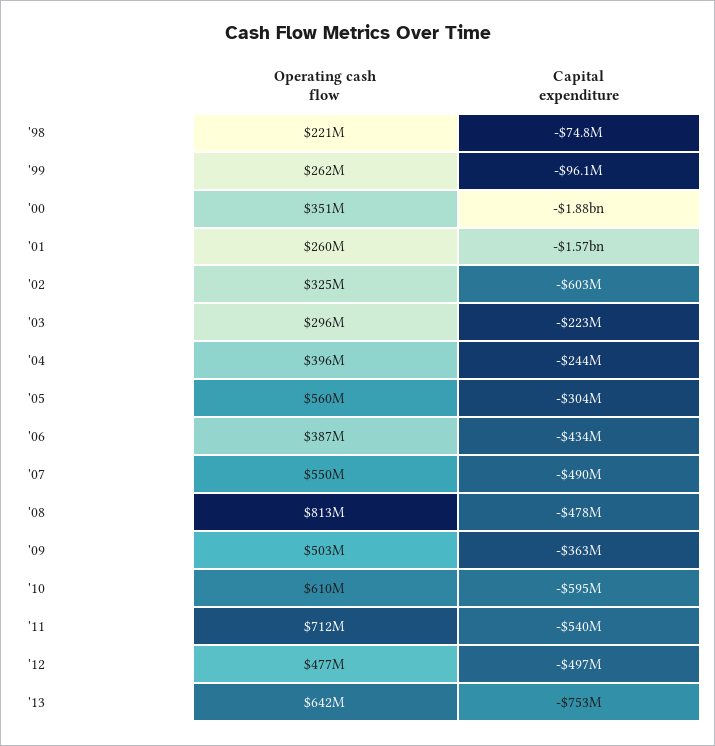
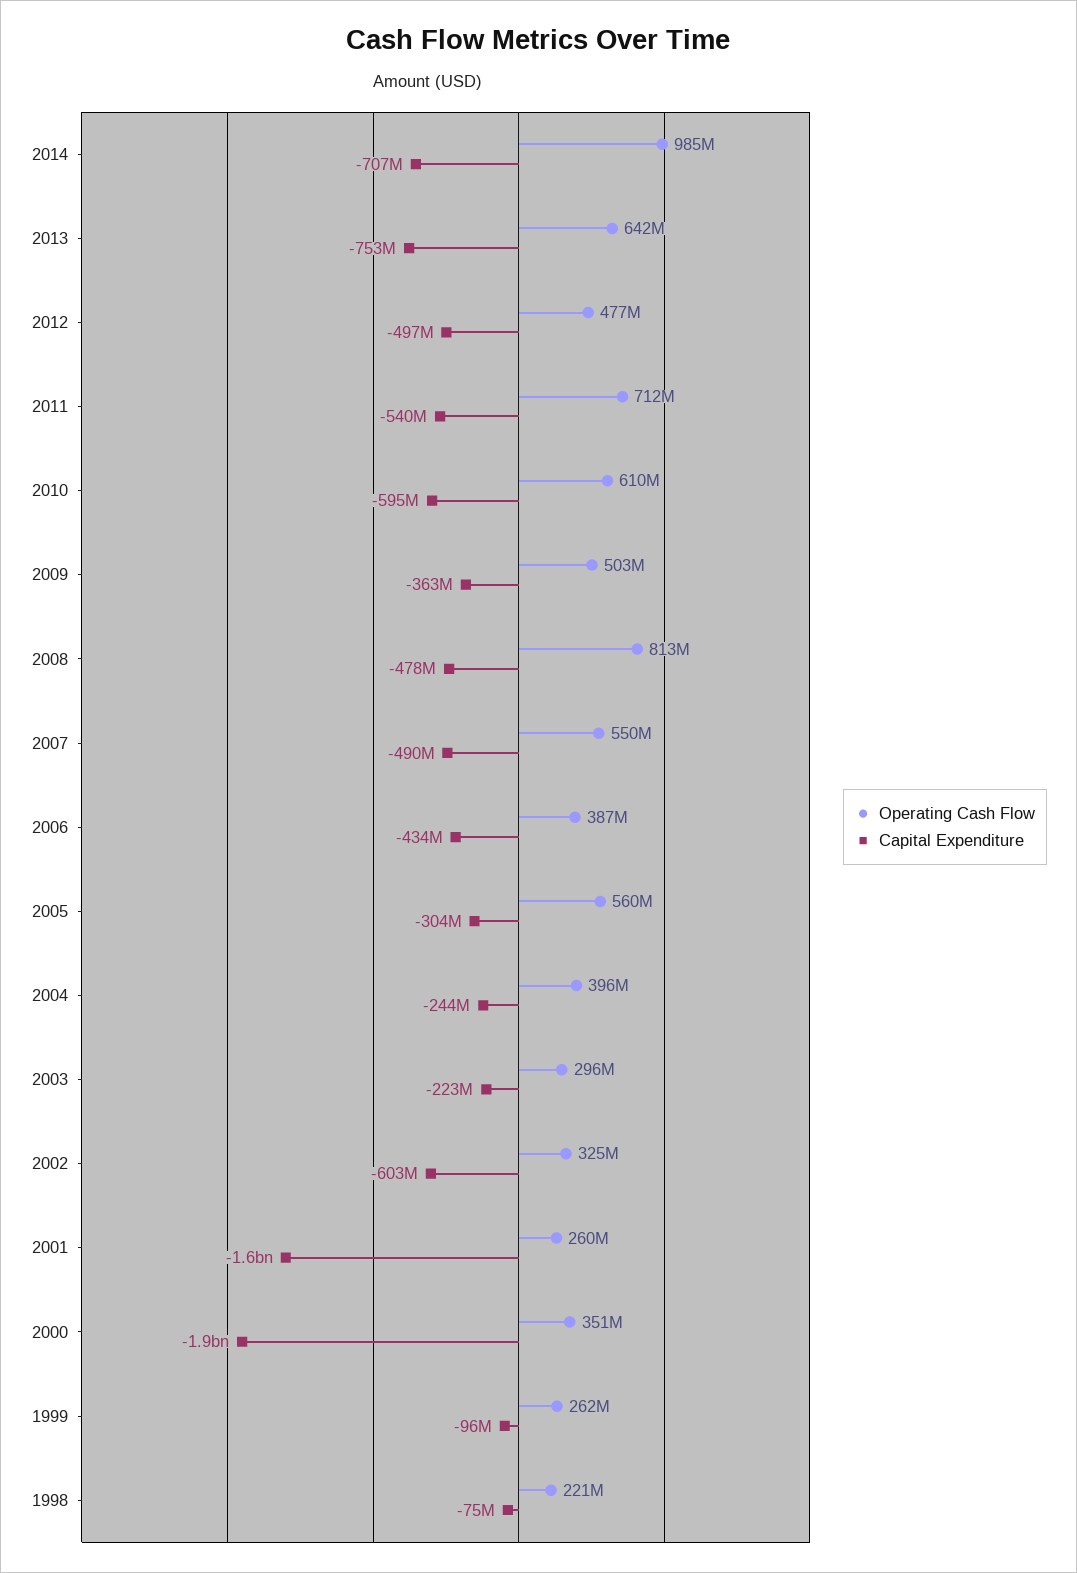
Operating cash flow, 2014: none -> 985000000
Capital expenditure, 2014: none -> -707000000

